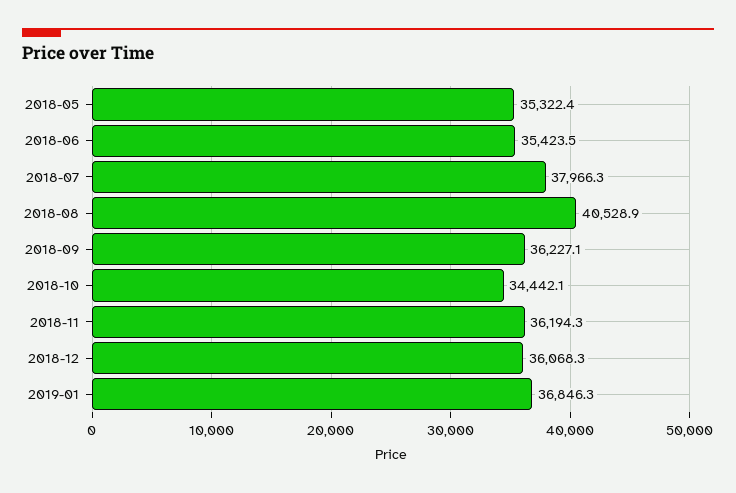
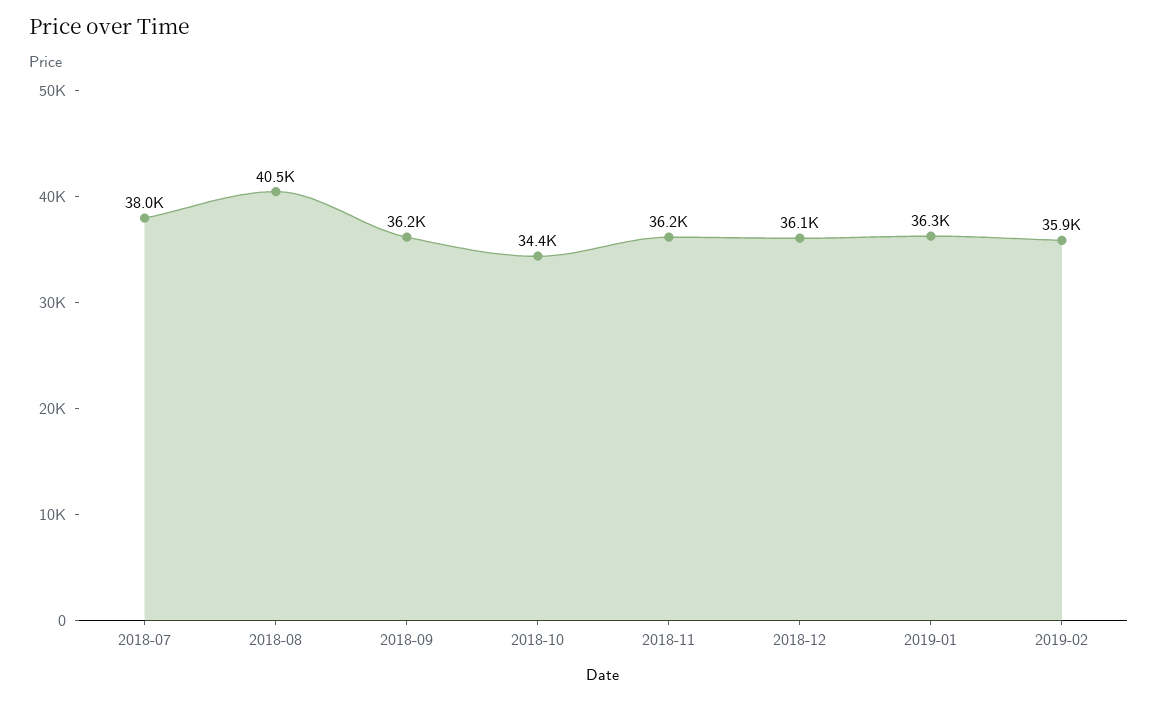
2018-05: 35322.4 -> none
2018-06: 35423.5 -> none
2019-01: 36846.3 -> 36300
2019-02: none -> 35900

